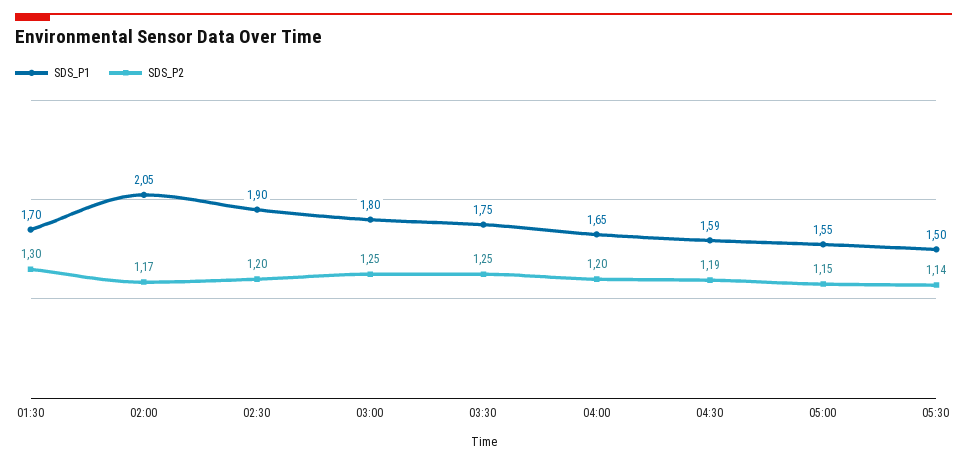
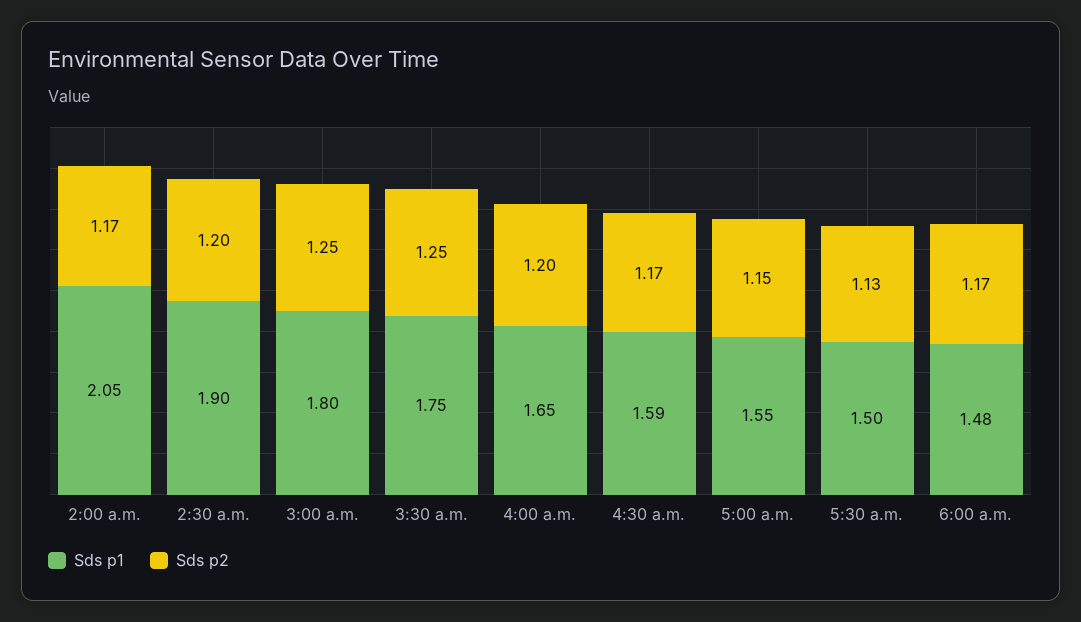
SDS_P1, 01:30: 1.7 -> none
SDS_P2, 01:30: 1.3 -> none
SDS_P2, 04:30: 1.19 -> 1.17
SDS_P2, 05:30: 1.14 -> 1.13
SDS_P1, 6:00 a.m.: none -> 1.48
SDS_P2, 6:00 a.m.: none -> 1.17

